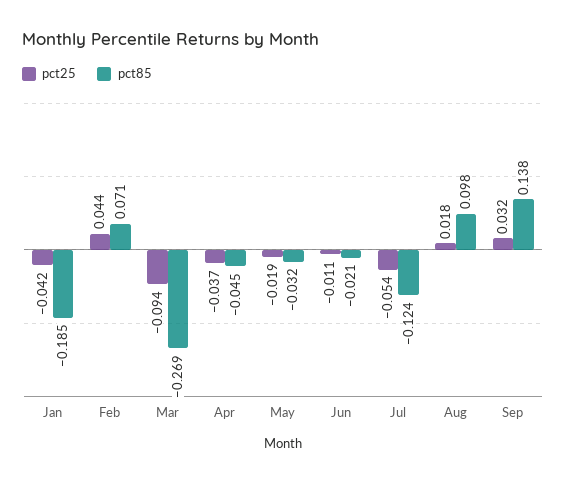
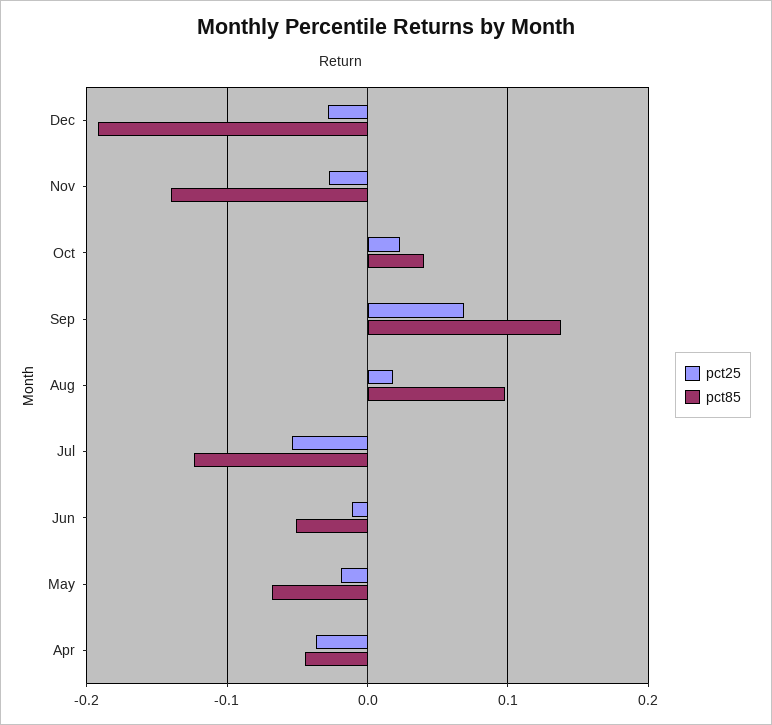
pct25, Jan: -0.042 -> none
pct85, Jan: -0.185 -> none
pct25, Feb: 0.044 -> none
pct85, Feb: 0.071 -> none
pct25, Mar: -0.094 -> none
pct85, Mar: -0.269 -> none
pct85, May: -0.032 -> -0.07
pct85, Jun: -0.021 -> -0.05
pct25, Sep: 0.032 -> 0.07
pct25, Dec: none -> -0.03
pct85, Dec: none -> -0.19
pct25, Nov: none -> -0.03
pct85, Nov: none -> -0.14
pct25, Oct: none -> 0.02
pct85, Oct: none -> 0.04

